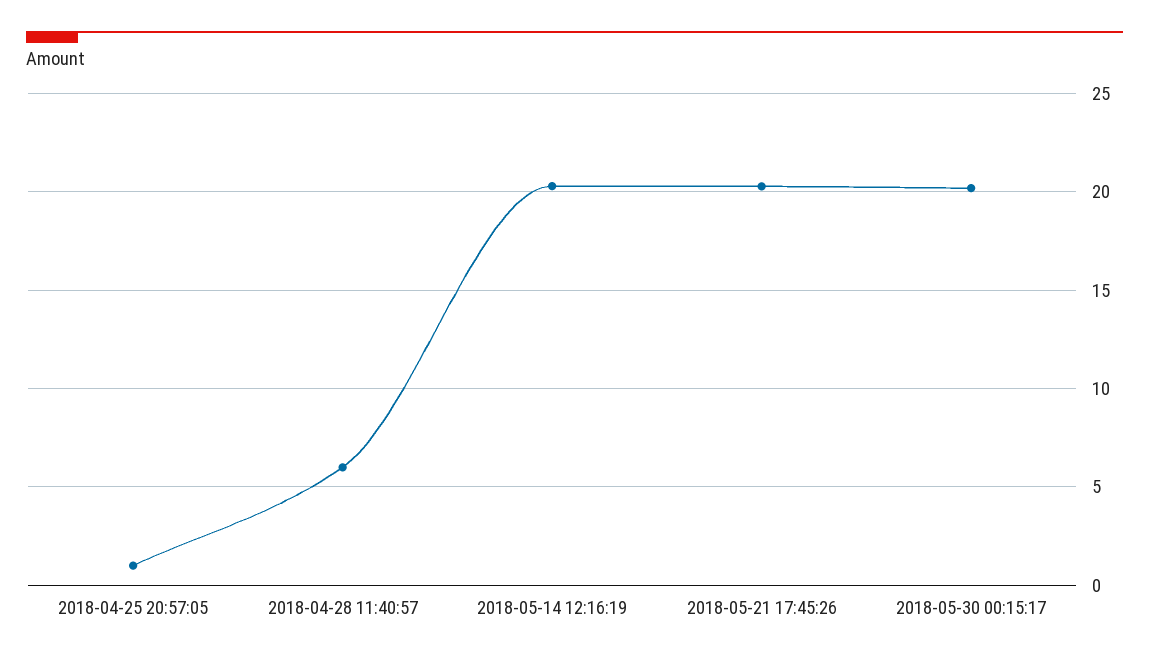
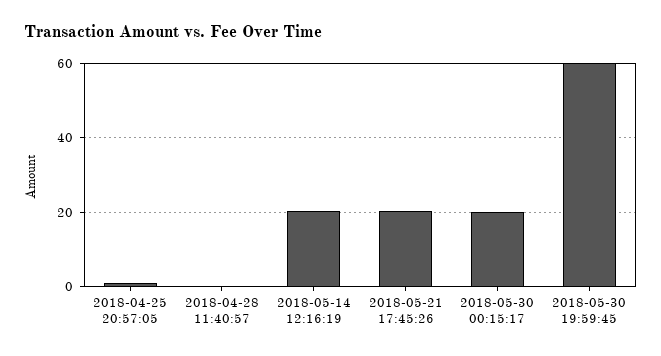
2018-04-28 11:40:57: 6 -> 0
2018-05-30 19:59:45: none -> 60

